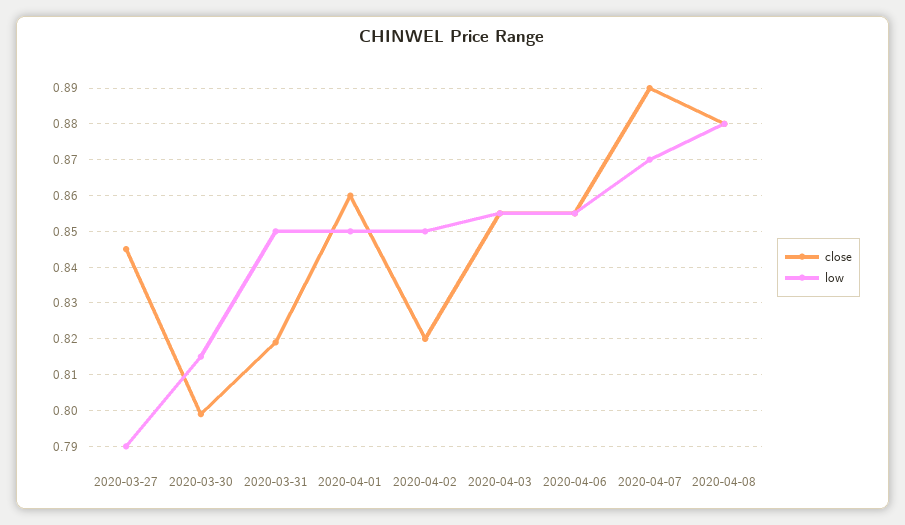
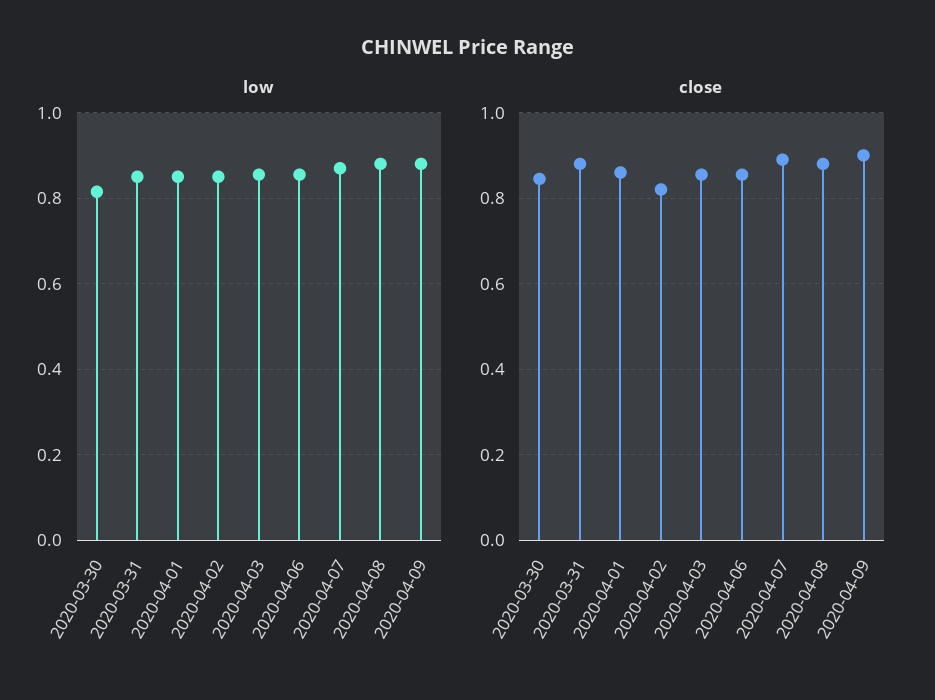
close, 2020-03-27: 0.845 -> none
low, 2020-03-27: 0.79 -> none
close, 2020-03-30: 0.8 -> 0.84
close, 2020-03-31: 0.82 -> 0.88
low, 2020-04-09: none -> 0.88
close, 2020-04-09: none -> 0.9

